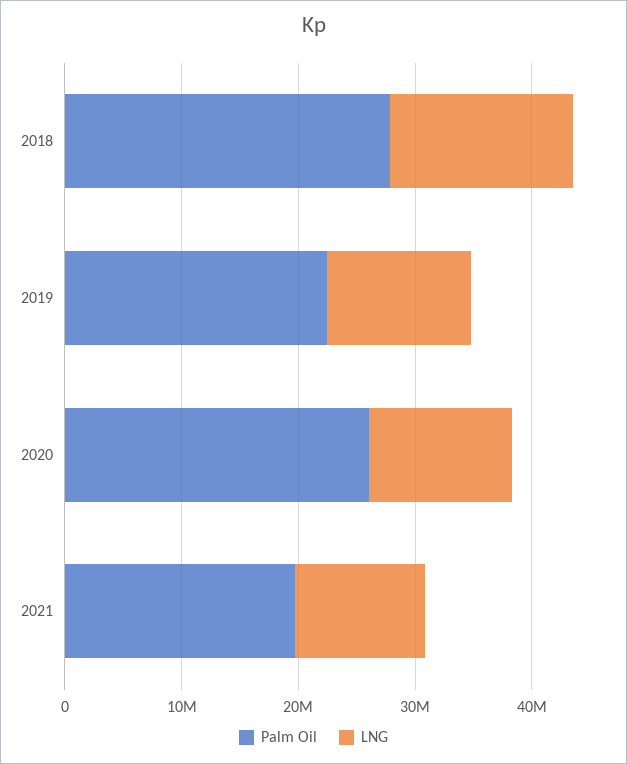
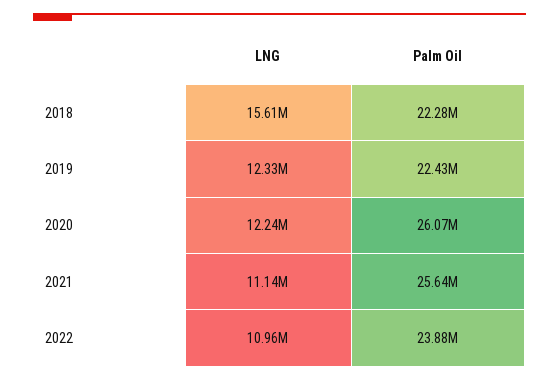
Palm Oil, 2018: 28000000 -> 22280000
Palm Oil, 2021: 20000000 -> 25640000
LNG, 2022: none -> 10960000
Palm Oil, 2022: none -> 23880000

